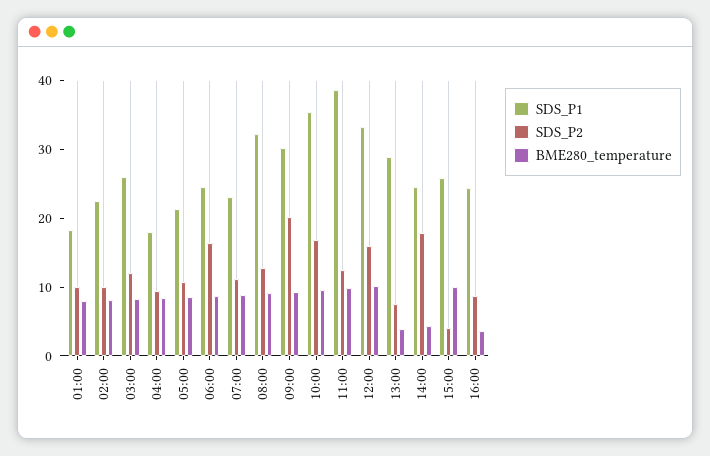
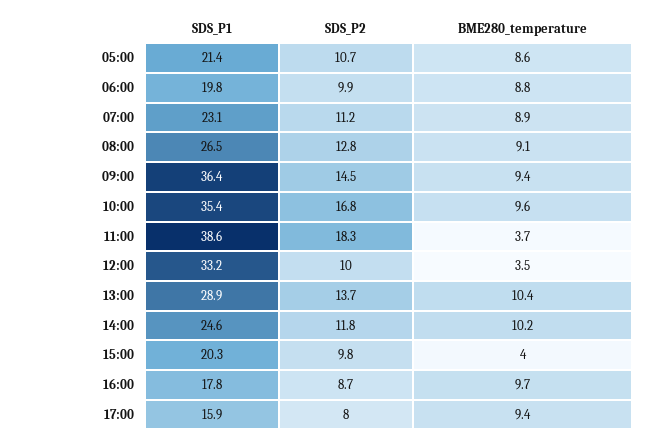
SDS_P1, 01:00: 18 -> none
SDS_P2, 01:00: 10 -> none
BME280_temperature, 01:00: 8 -> none
SDS_P1, 02:00: 22 -> none
SDS_P2, 02:00: 10 -> none
BME280_temperature, 02:00: 8 -> none
SDS_P1, 03:00: 26 -> none
SDS_P2, 03:00: 12 -> none
BME280_temperature, 03:00: 8 -> none
SDS_P1, 04:00: 18 -> none
SDS_P2, 04:00: 10 -> none
BME280_temperature, 04:00: 8 -> none
SDS_P1, 06:00: 24 -> 19.8
SDS_P2, 06:00: 16 -> 9.9
SDS_P1, 08:00: 32 -> 26.5
SDS_P1, 09:00: 30 -> 36.4
SDS_P2, 09:00: 20 -> 14.5
SDS_P2, 11:00: 12 -> 18.3
BME280_temperature, 11:00: 10 -> 3.7
SDS_P2, 12:00: 16 -> 10
BME280_temperature, 12:00: 10 -> 3.5
SDS_P2, 13:00: 8 -> 13.7
BME280_temperature, 13:00: 4 -> 10.4
SDS_P2, 14:00: 18 -> 11.8
BME280_temperature, 14:00: 4 -> 10.2
SDS_P1, 15:00: 26 -> 20.3
SDS_P2, 15:00: 4 -> 9.8
BME280_temperature, 15:00: 10 -> 4
SDS_P1, 16:00: 24 -> 17.8
BME280_temperature, 16:00: 4 -> 9.7
SDS_P1, 17:00: none -> 15.9
SDS_P2, 17:00: none -> 8
BME280_temperature, 17:00: none -> 9.4

